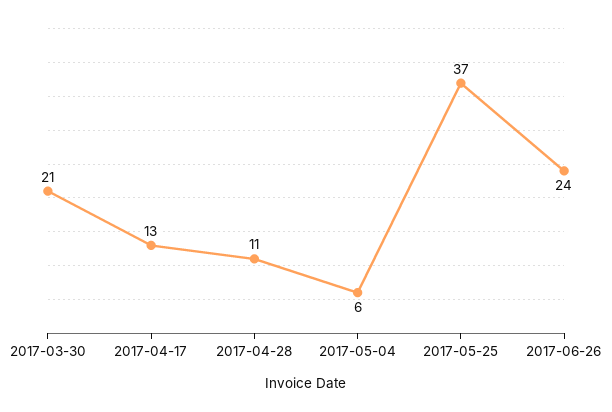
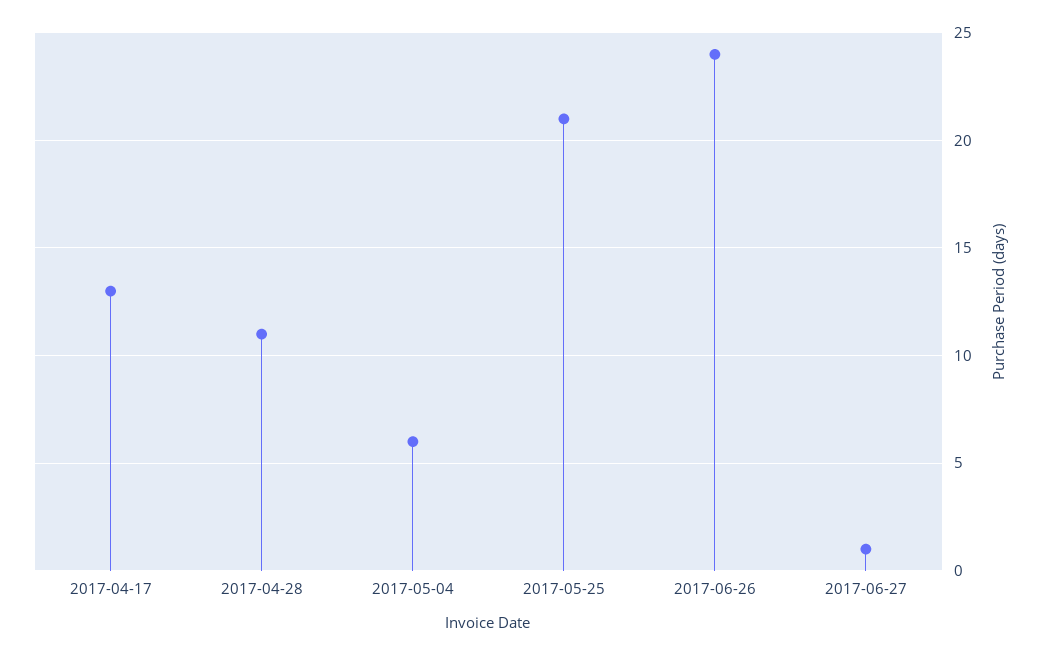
2017-03-30: 21 -> none
2017-05-25: 37 -> 21
2017-06-27: none -> 1

